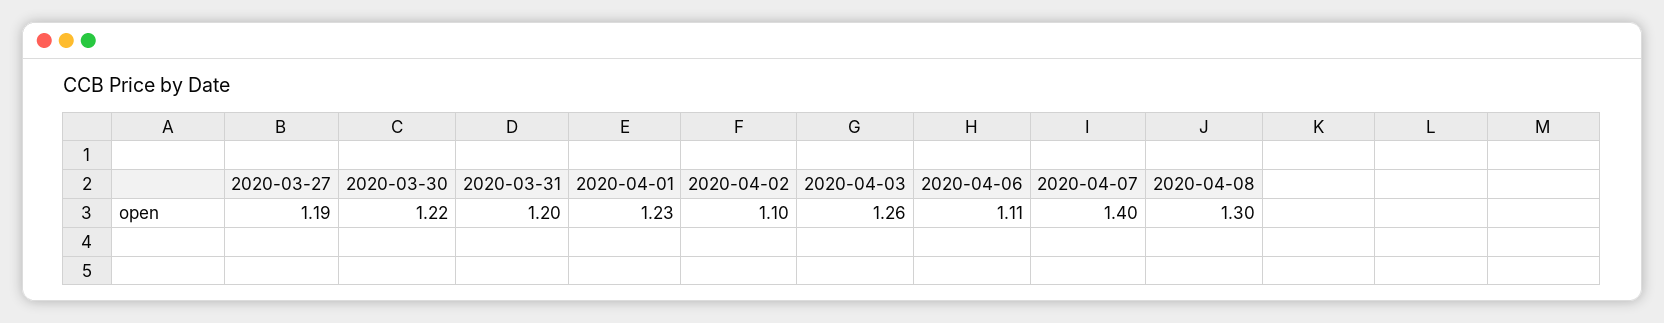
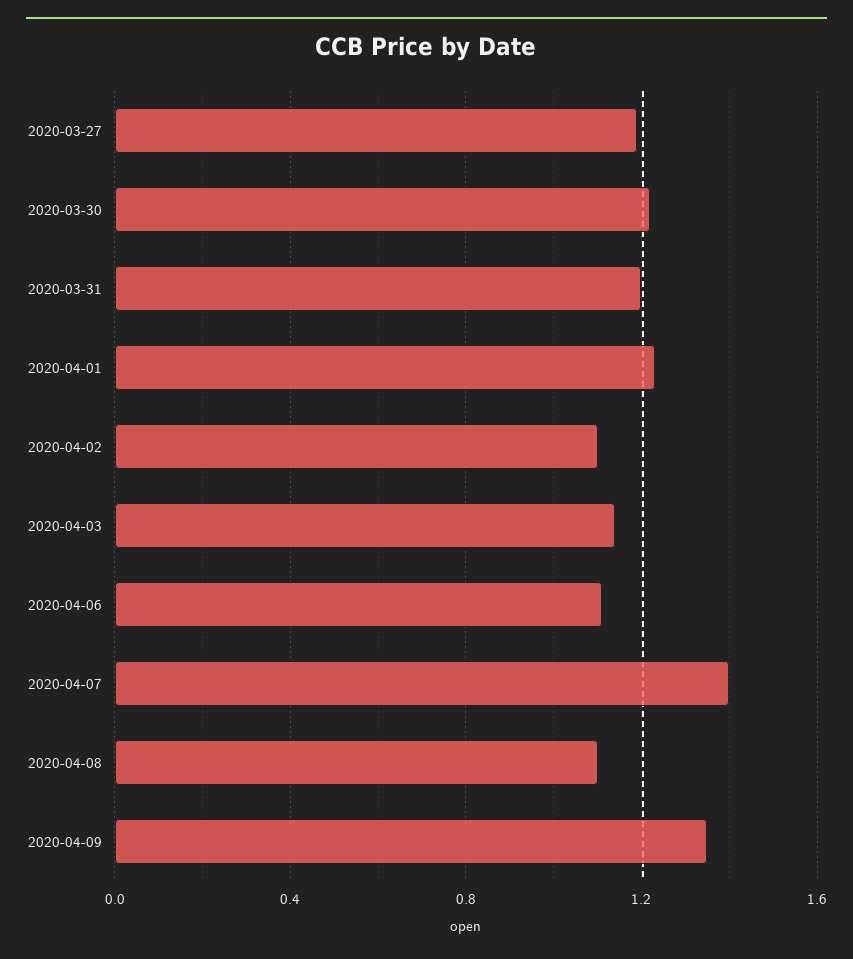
2020-04-03: 1.26 -> 1.15
2020-04-08: 1.3 -> 1.1
2020-04-09: none -> 1.35

